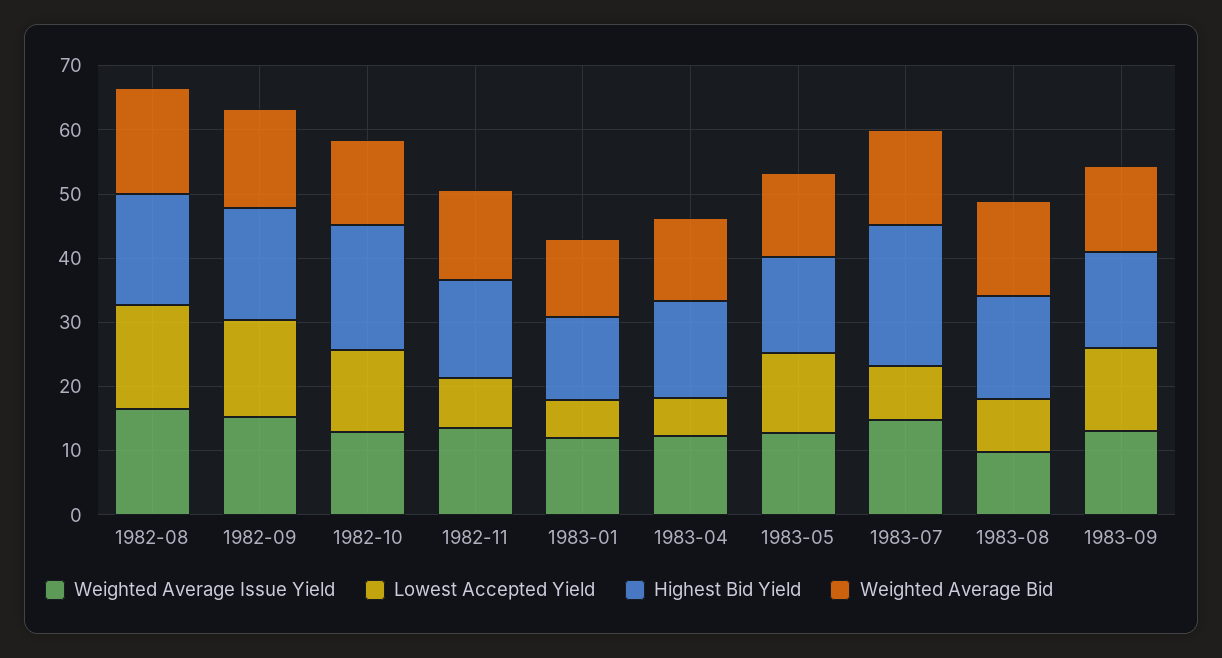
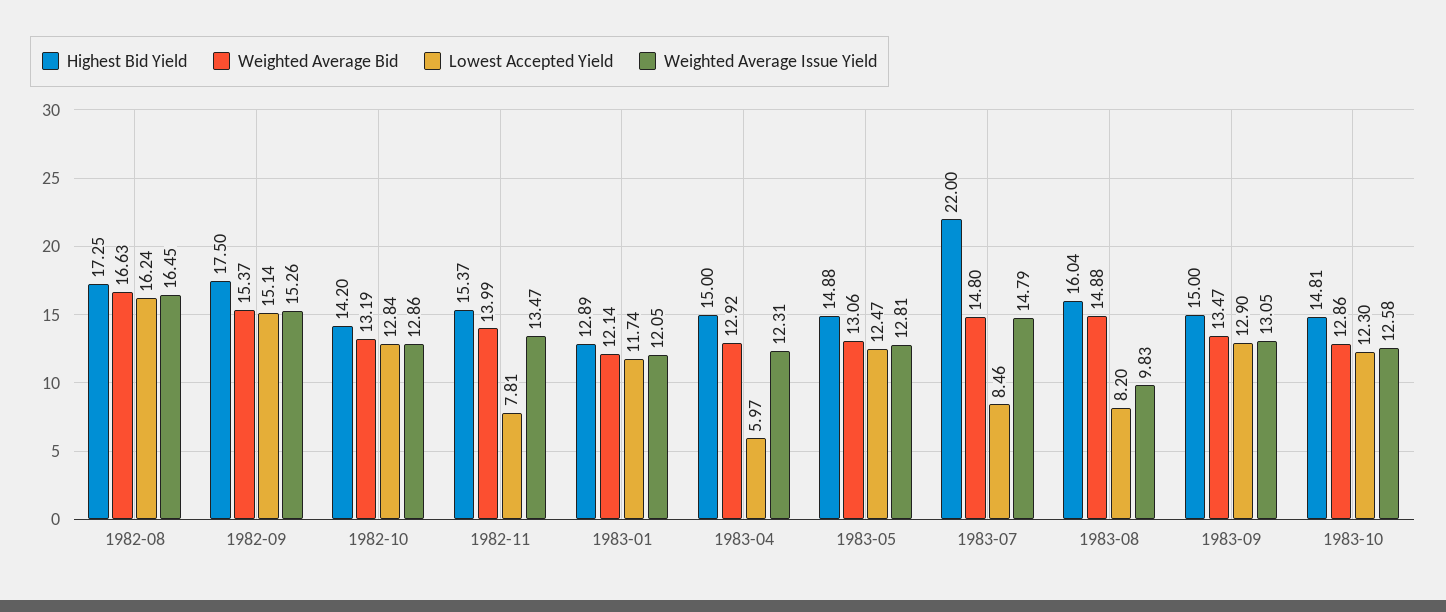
Highest Bid Yield, 1982-10: 20 -> 14.2
Lowest Accepted Yield, 1983-01: 6 -> 11.74
Highest Bid Yield, 1983-10: none -> 14.81
Weighted Average Bid, 1983-10: none -> 12.86
Lowest Accepted Yield, 1983-10: none -> 12.3
Weighted Average Issue Yield, 1983-10: none -> 12.58

